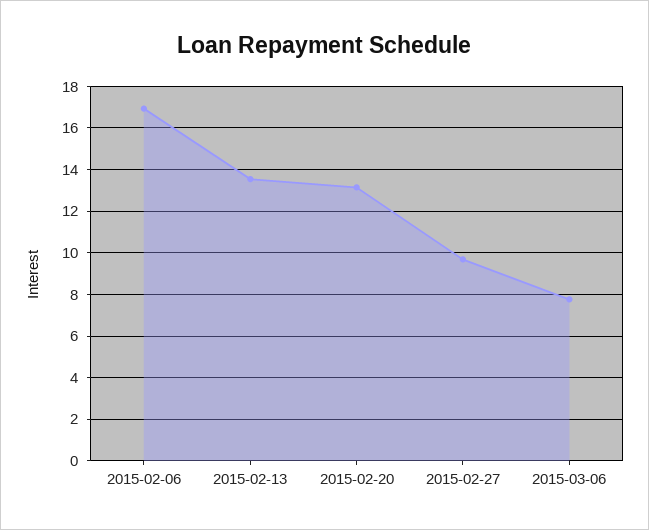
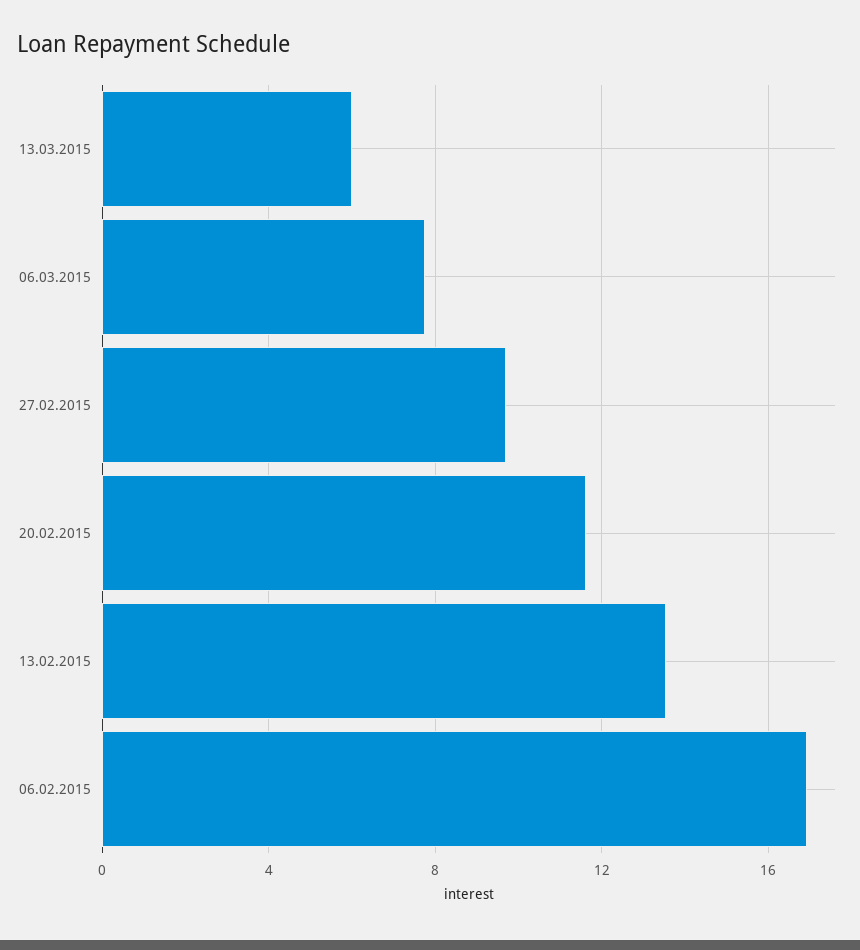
2015-02-20: 13 -> 11.5
13.03.2015: none -> 6

